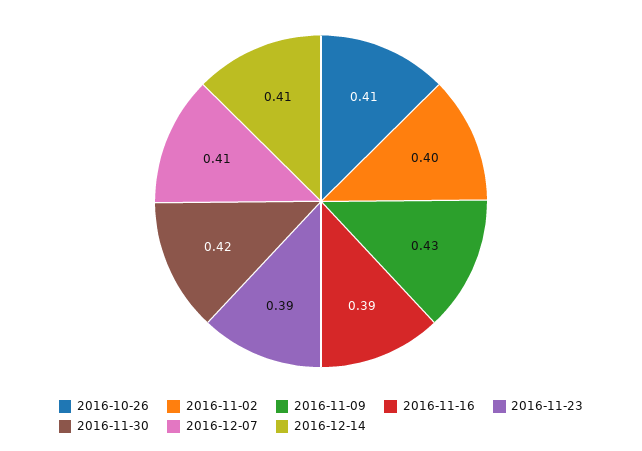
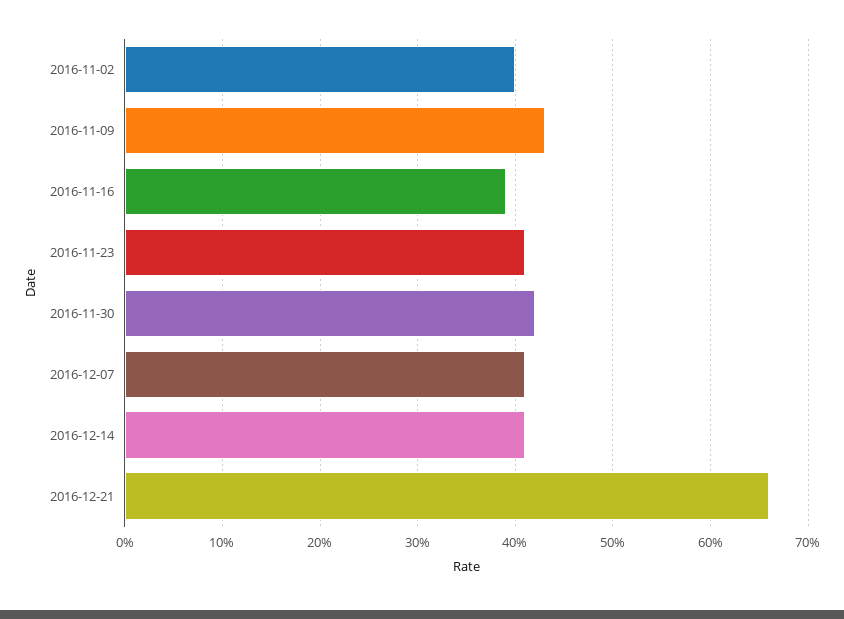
2016-10-26: 0.41 -> none
2016-11-23: 0.39 -> 0.41
2016-12-21: none -> 0.66

